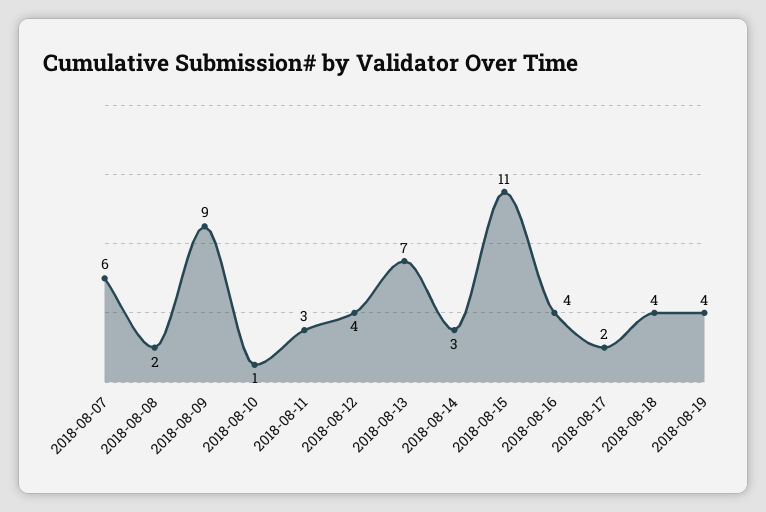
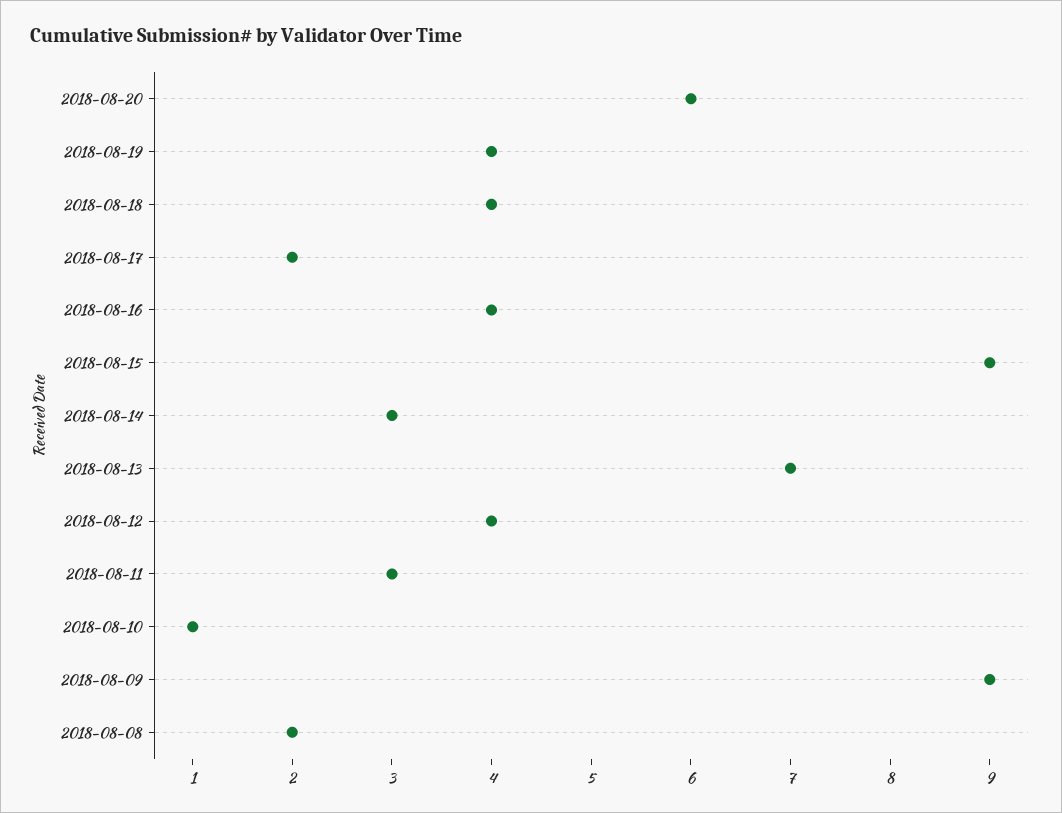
2018-08-07: 6 -> none
2018-08-15: 11 -> 9
2018-08-20: none -> 6

